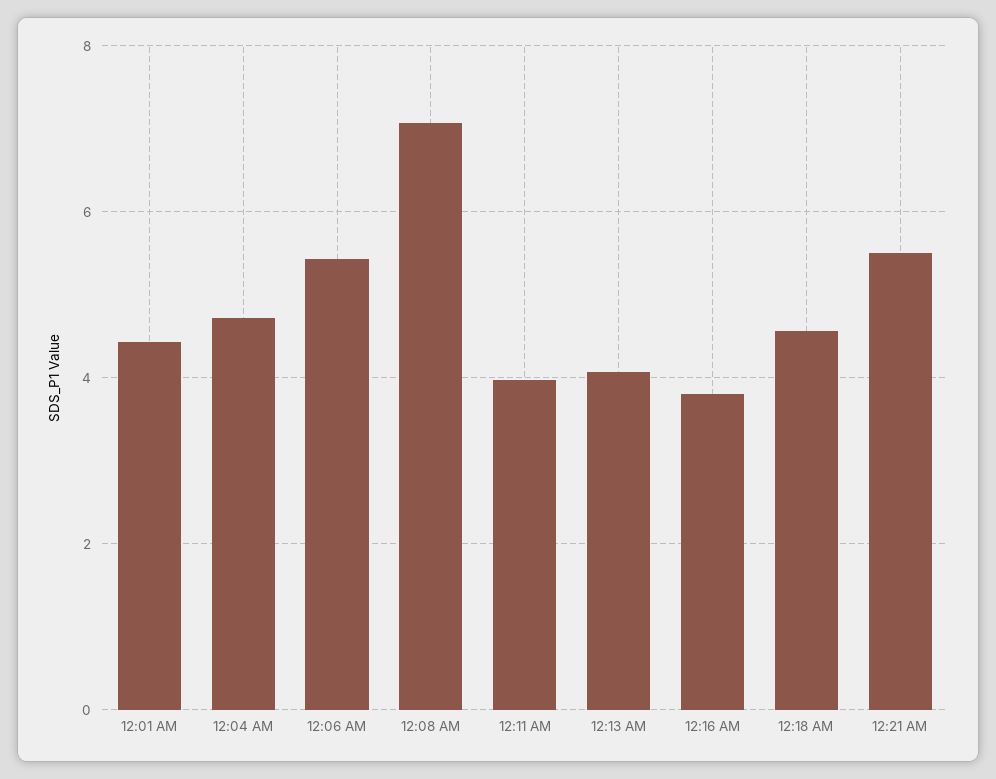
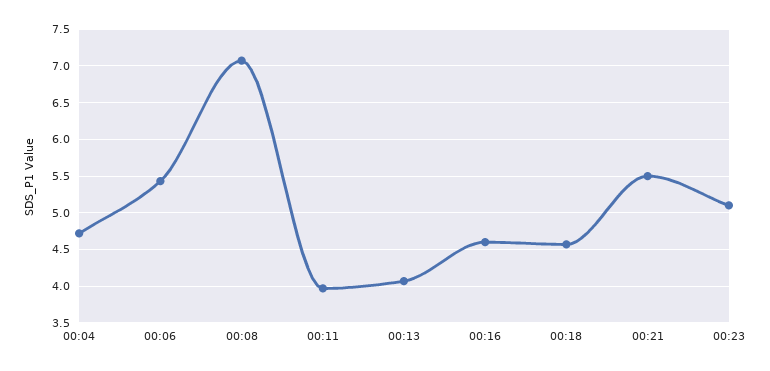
12:01 AM: 4.4 -> none
12:16 AM: 3.8 -> 4.6
00:23: none -> 5.1

